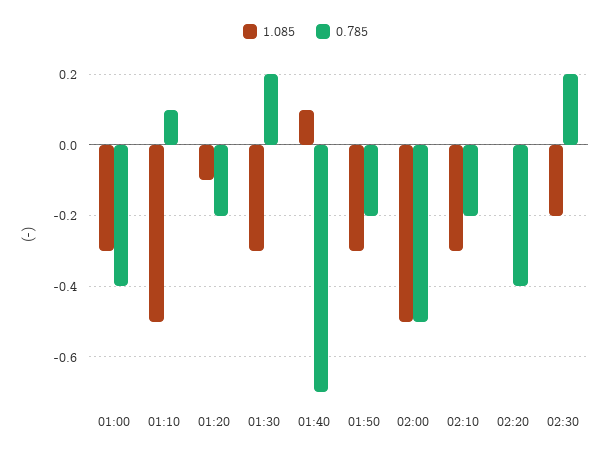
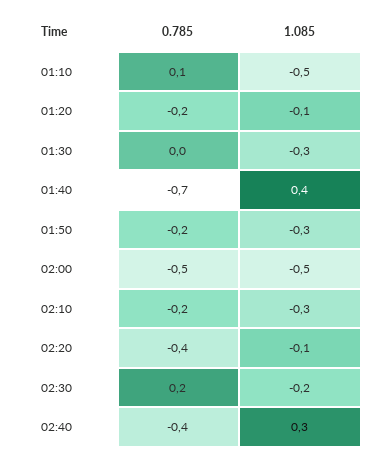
1.085, 01:00: -0.3 -> none
0.785, 01:00: -0.4 -> none
0.785, 01:30: 0.2 -> 0
1.085, 01:40: 0.1 -> 0.4
1.085, 02:20: 0 -> -0.1
0.785, 02:40: none -> -0.4
1.085, 02:40: none -> 0.3

